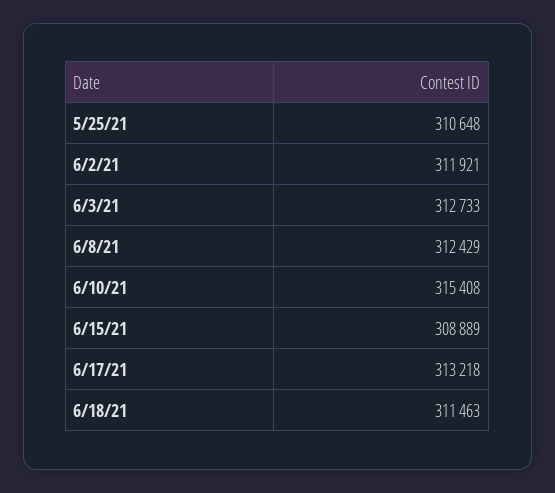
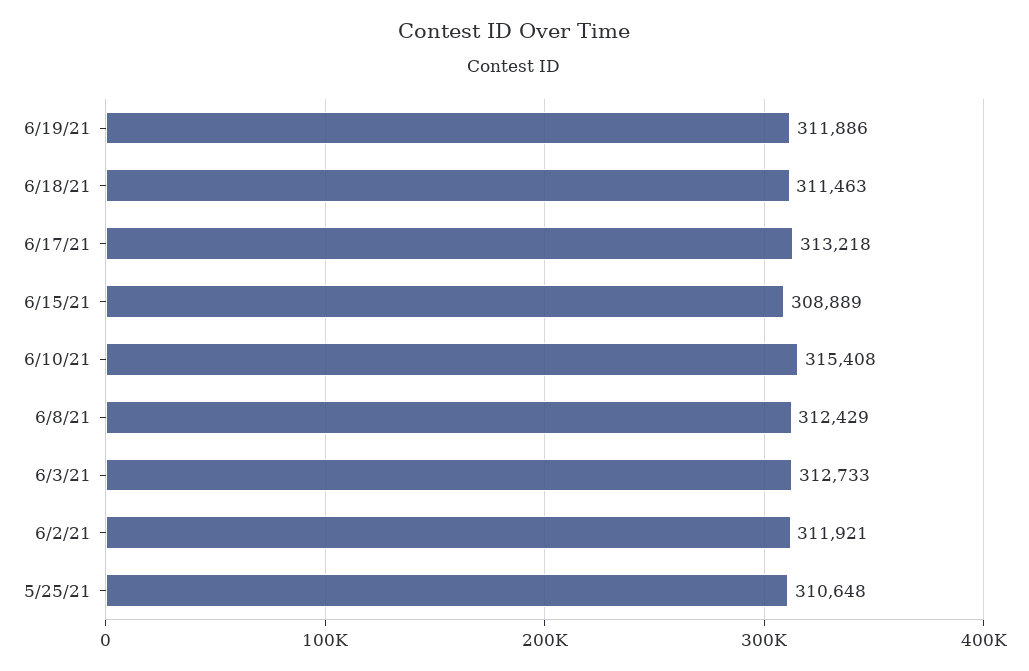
6/19/21: none -> 311886

